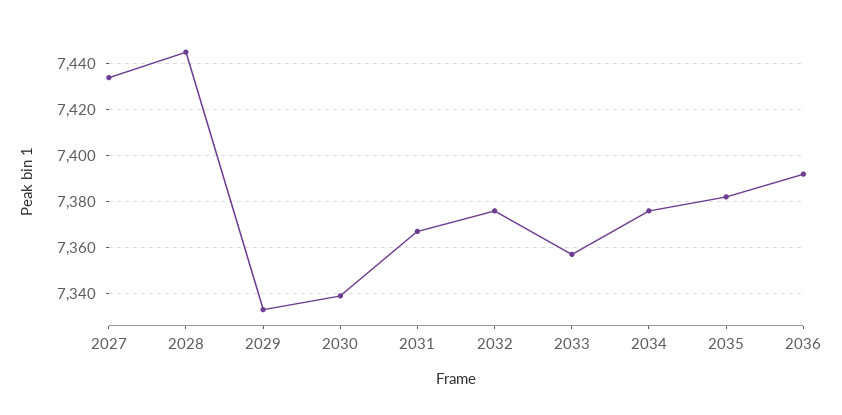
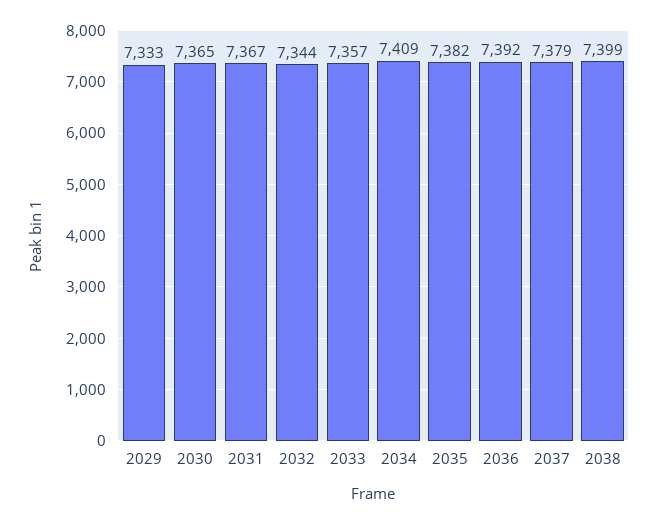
2027: 7435 -> none
2028: 7445 -> none
2030: 7340 -> 7365
2032: 7375 -> 7344
2034: 7375 -> 7409
2037: none -> 7379
2038: none -> 7399

